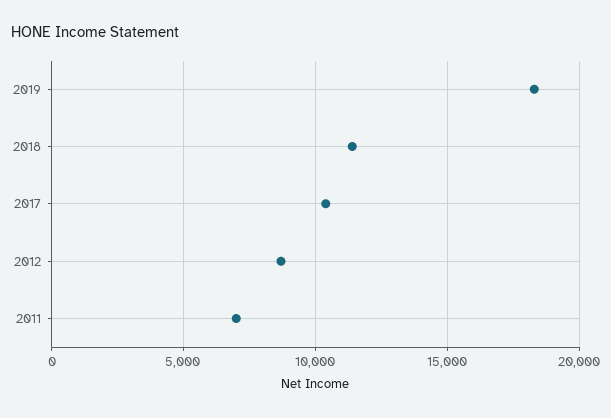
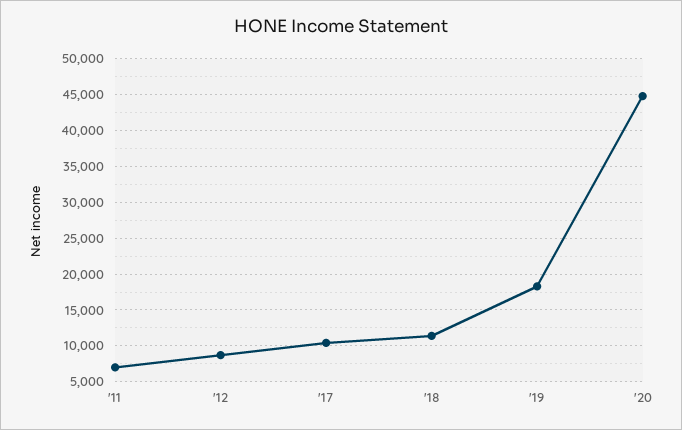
'20: none -> 45000

